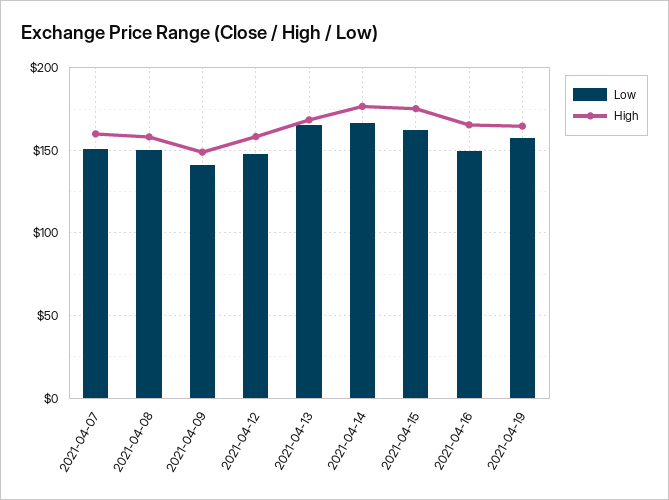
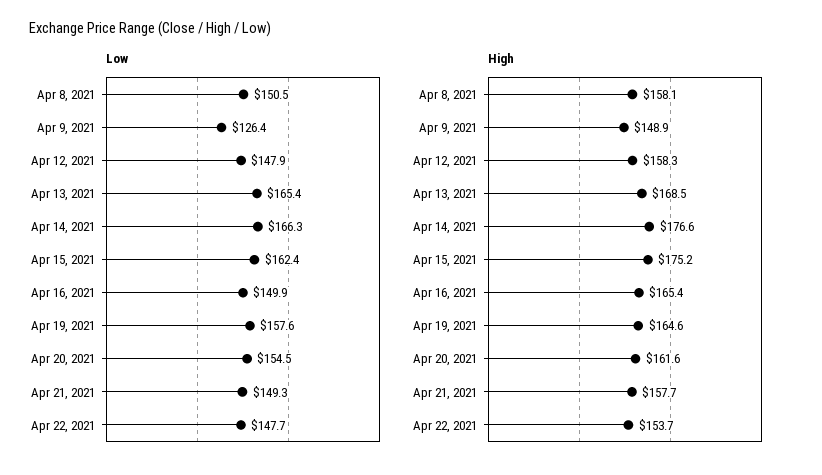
Low, 2021-04-07: 150 -> none
High, 2021-04-07: 160 -> none
Low, 2021-04-09: 140 -> 126.4
Low, Apr 20, 2021: none -> 154.5
Low, Apr 21, 2021: none -> 149.3
Low, Apr 22, 2021: none -> 147.7
High, Apr 20, 2021: none -> 161.6
High, Apr 21, 2021: none -> 157.7
High, Apr 22, 2021: none -> 153.7

